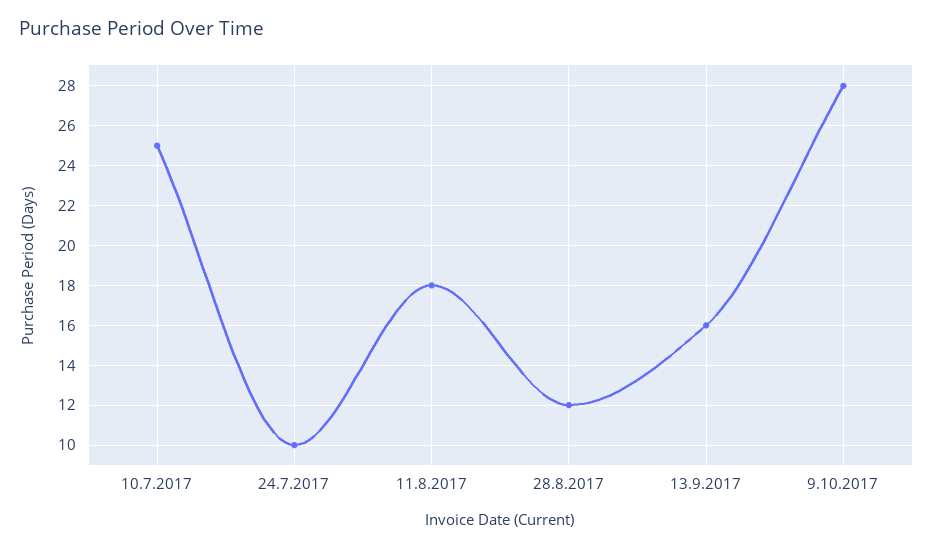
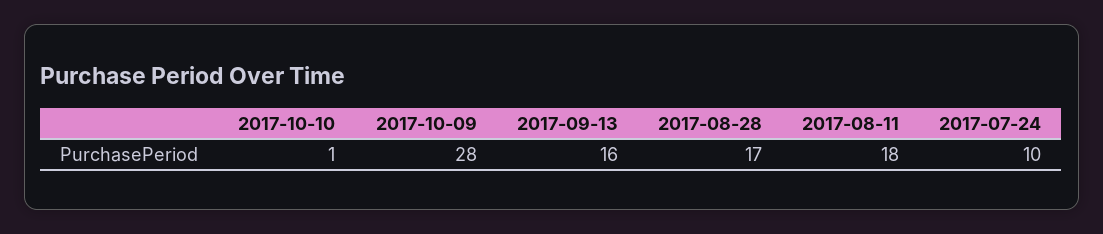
10.7.2017: 25 -> none
28.8.2017: 12 -> 17
2017-10-10: none -> 1

